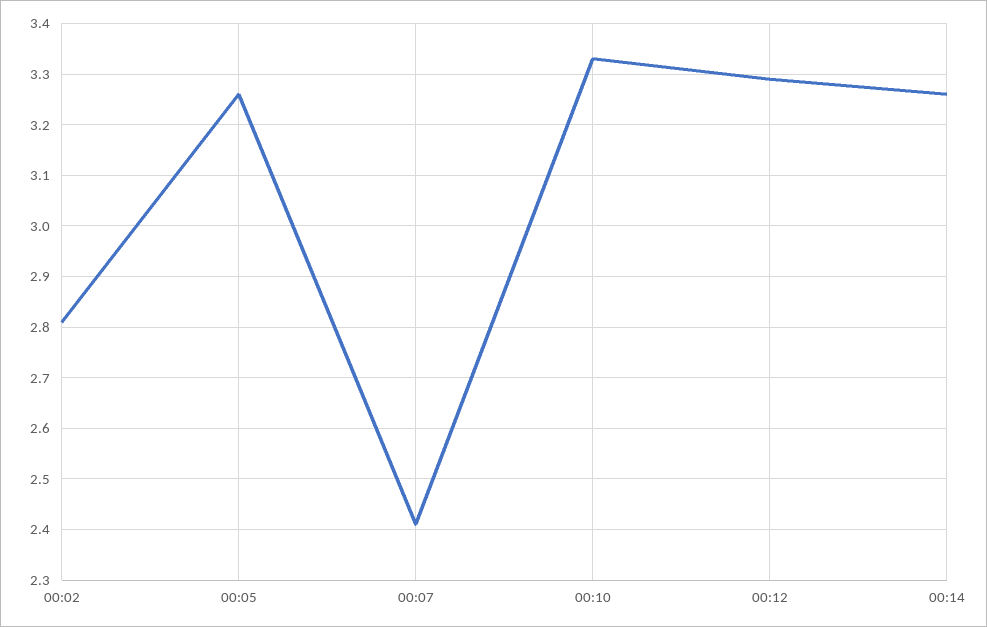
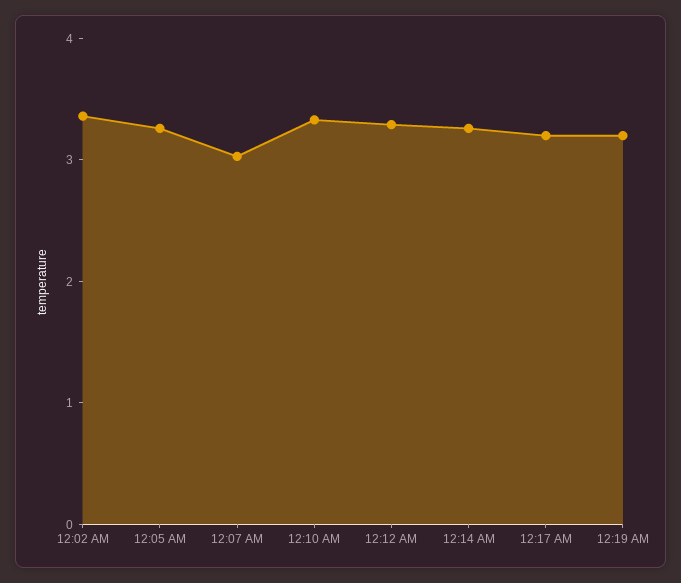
00:02: 2.8 -> 3.4
00:07: 2.4 -> 3
12:17 AM: none -> 3.2
12:19 AM: none -> 3.2

